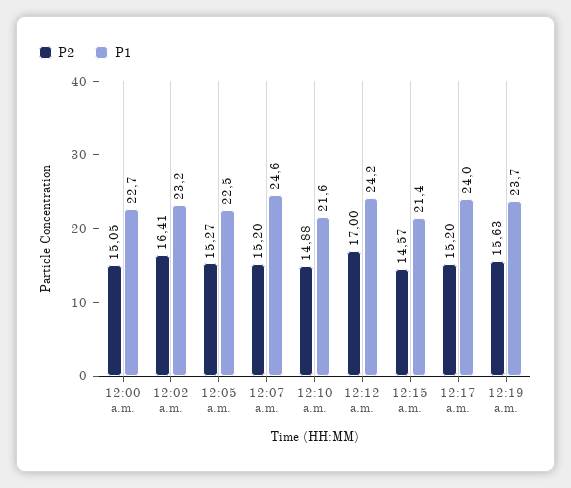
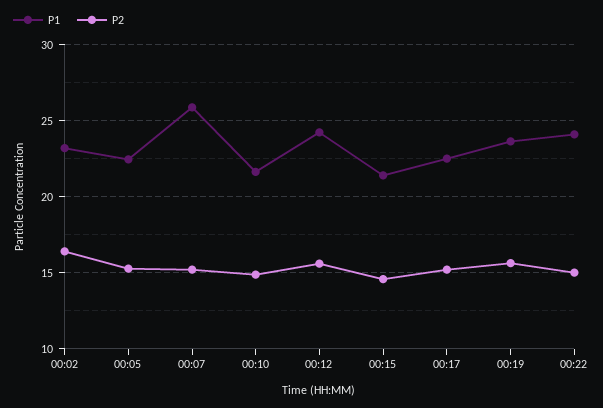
P2, 12:00 a.m.: 15.05 -> none
P1, 12:00 a.m.: 22.7 -> none
P1, 12:07 a.m.: 24.6 -> 26
P2, 12:12 a.m.: 17 -> 15.5
P1, 12:17 a.m.: 24 -> 22.5
P1, 00:22: none -> 24
P2, 00:22: none -> 15

